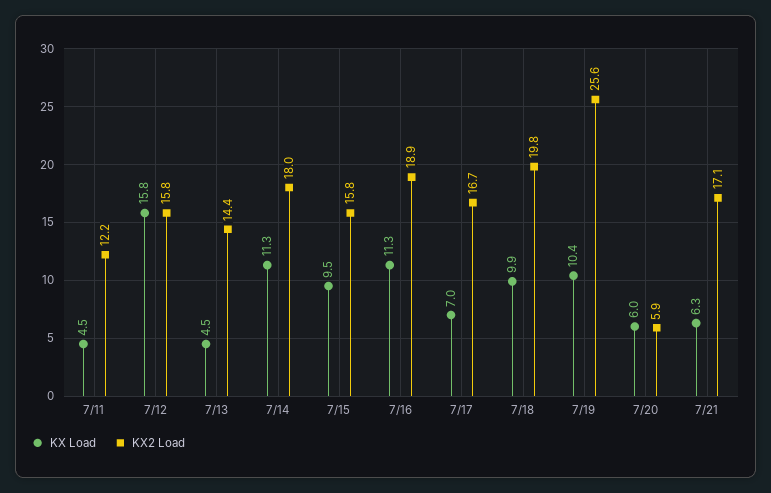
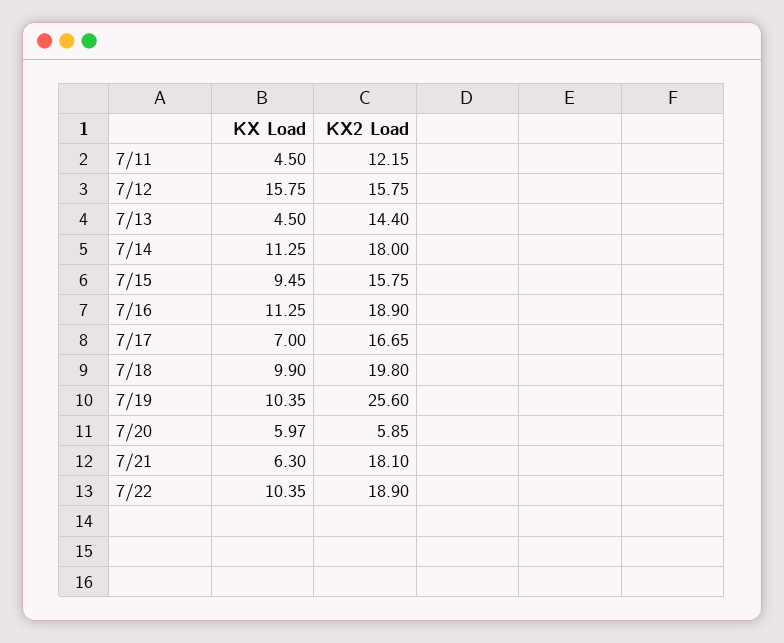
KX2 Load, 7/21: 17.1 -> 18.1
KX Load, 7/22: none -> 10.35
KX2 Load, 7/22: none -> 18.9

